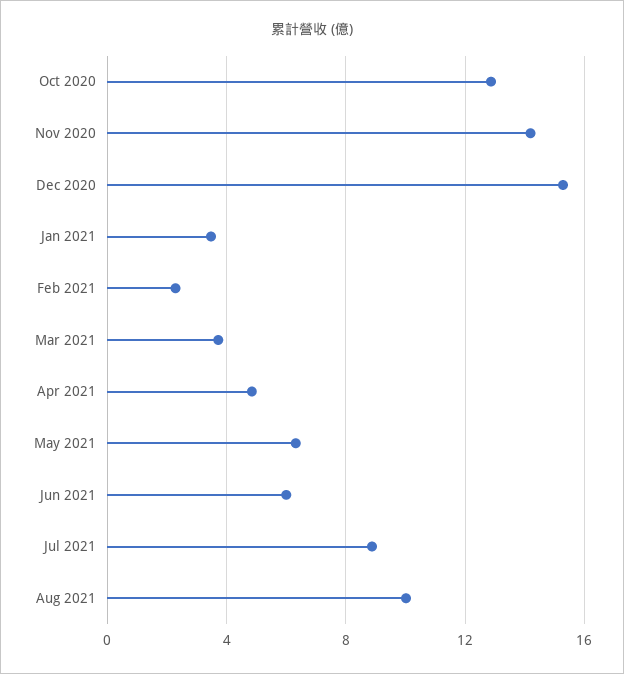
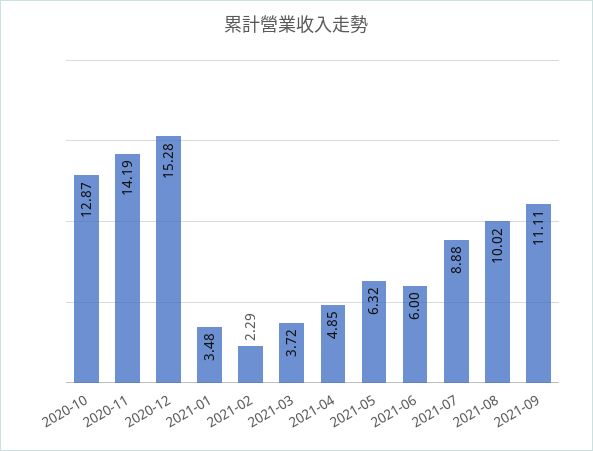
2021-09: none -> 11.11

